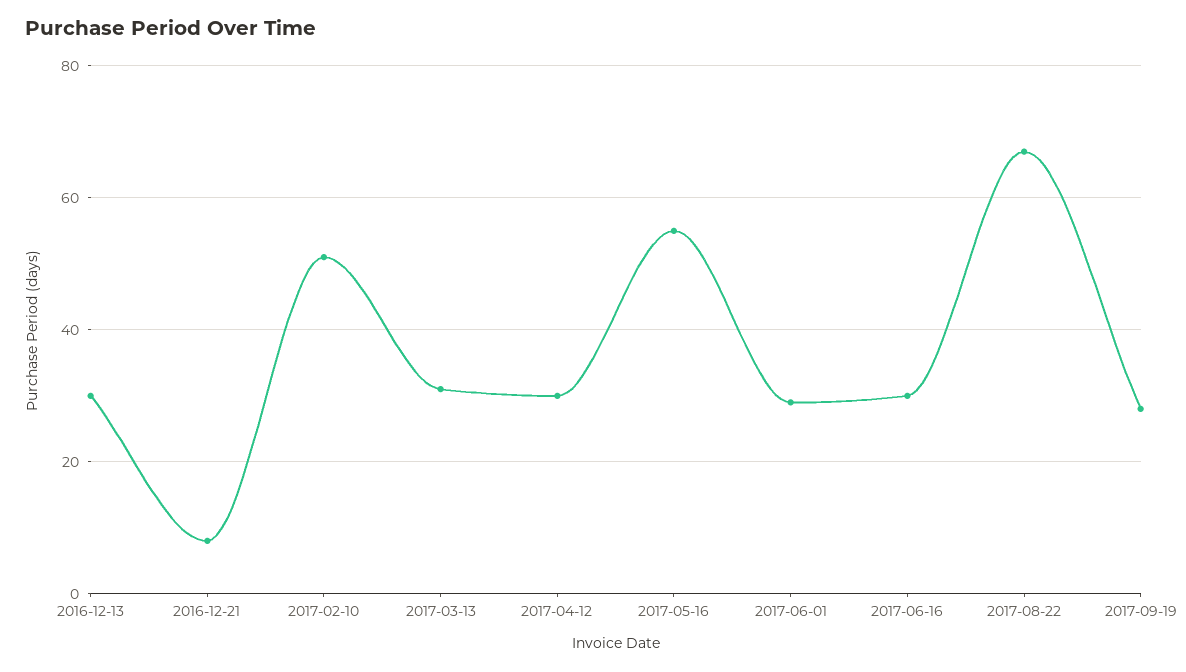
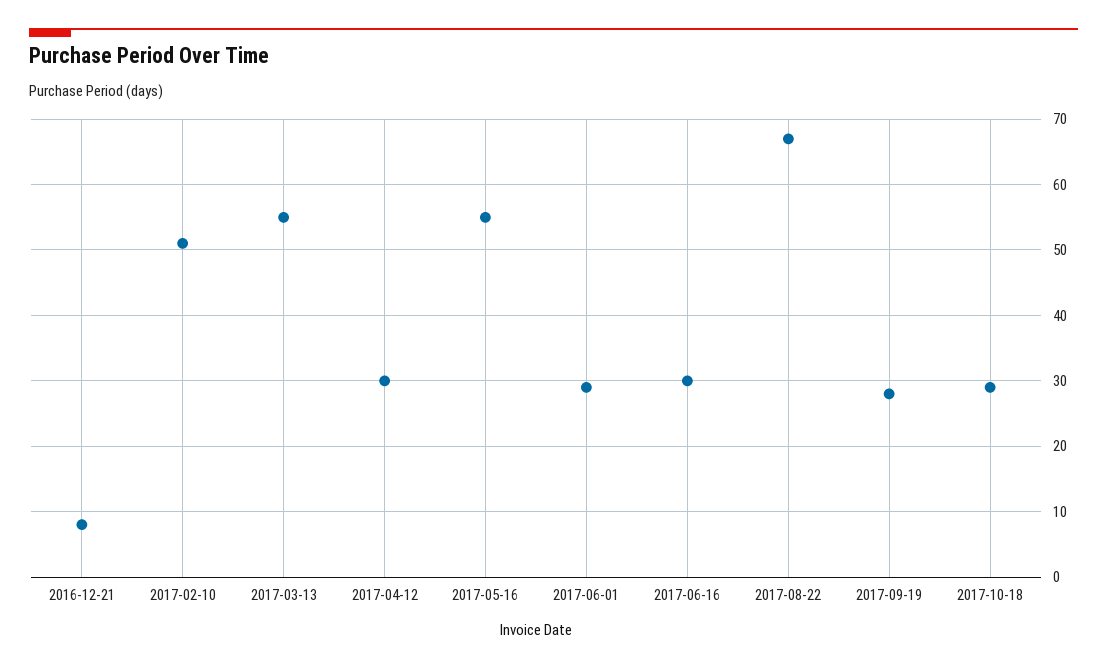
2016-12-13: 30 -> none
2017-03-13: 30 -> 55
2017-10-18: none -> 29

